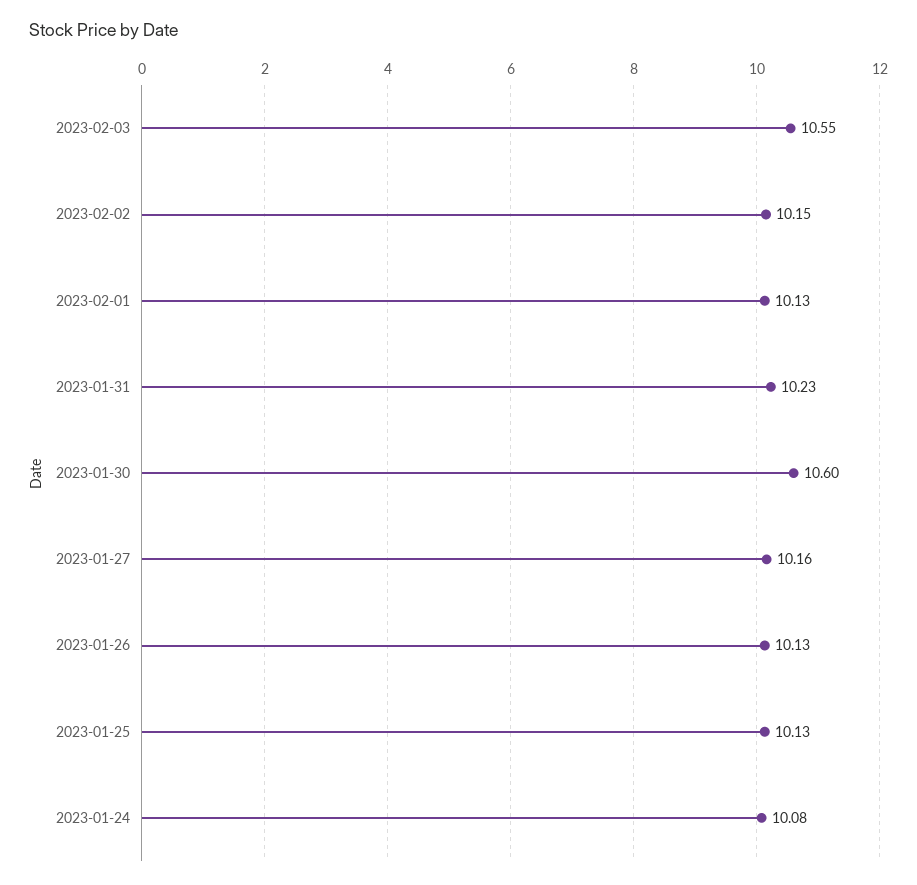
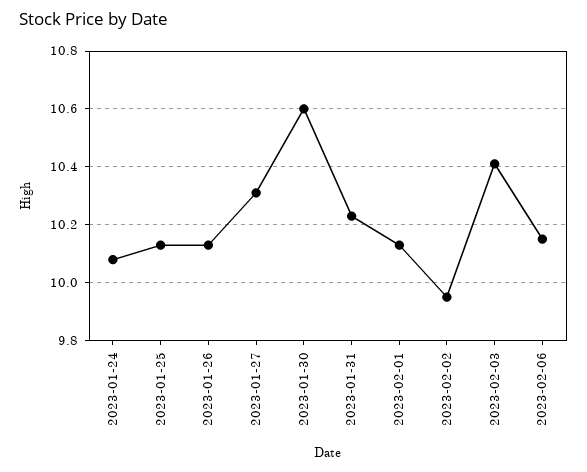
2023-02-03: 10.55 -> 10.4
2023-02-02: 10.15 -> 9.95
2023-01-27: 10.16 -> 10.3
2023-02-06: none -> 10.15

